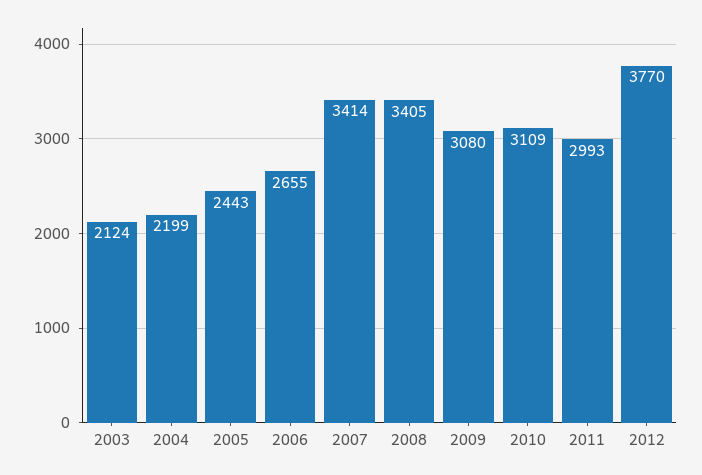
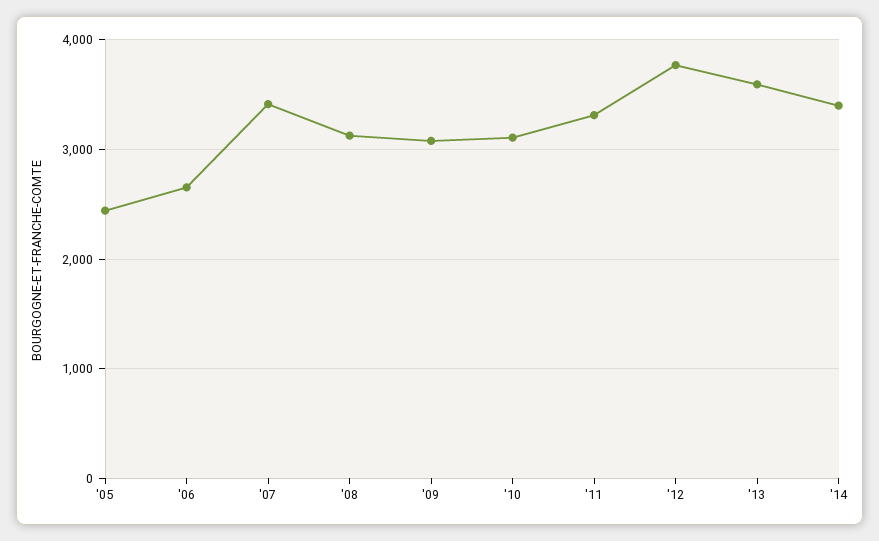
2003: 2124 -> none
2004: 2199 -> none
2008: 3405 -> 3100
2011: 2993 -> 3300
'13: none -> 3600
'14: none -> 3400

